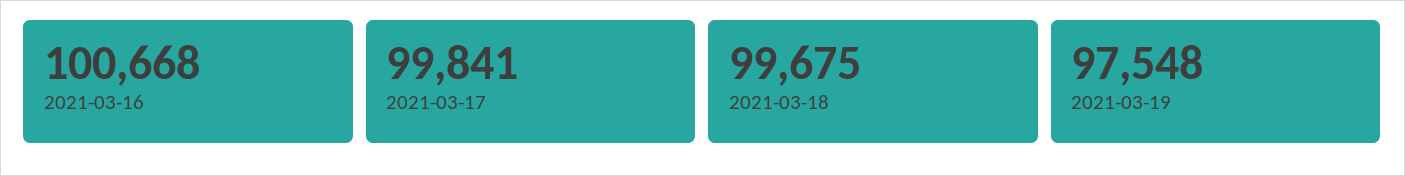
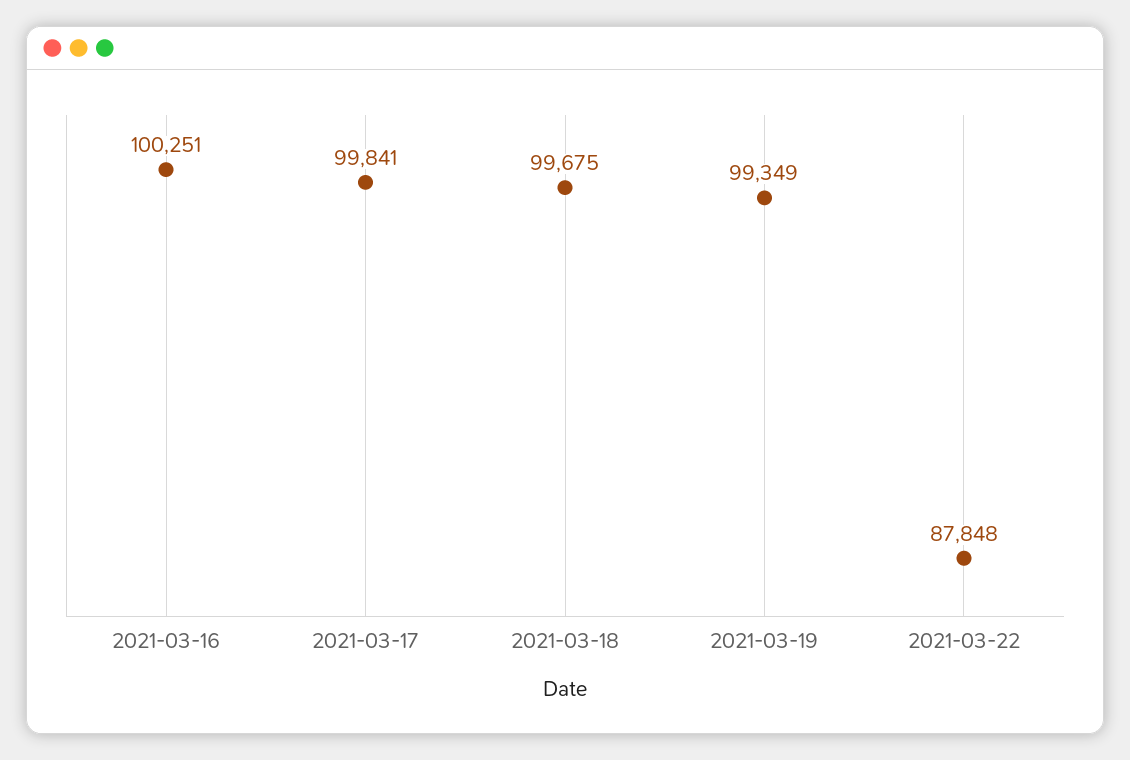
2021-03-16: 100668 -> 100251
2021-03-19: 97548 -> 99349
2021-03-22: none -> 87848

